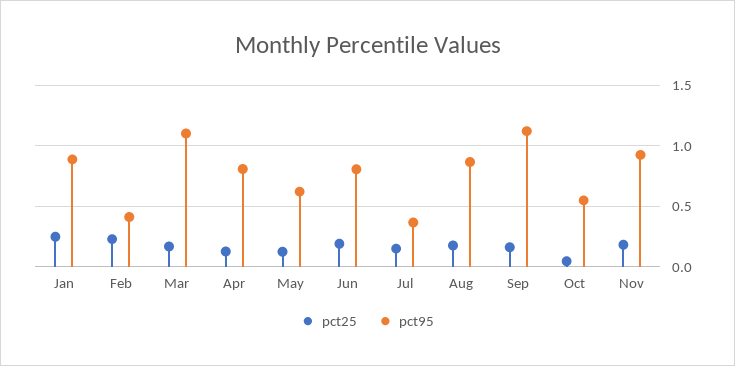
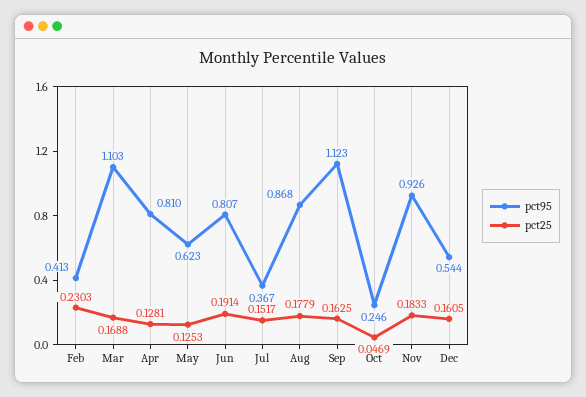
pct25, Jan: 0.25 -> none
pct95, Jan: 0.9 -> none
pct95, Oct: 0.55 -> 0.246
pct95, Dec: none -> 0.544
pct25, Dec: none -> 0.1605

